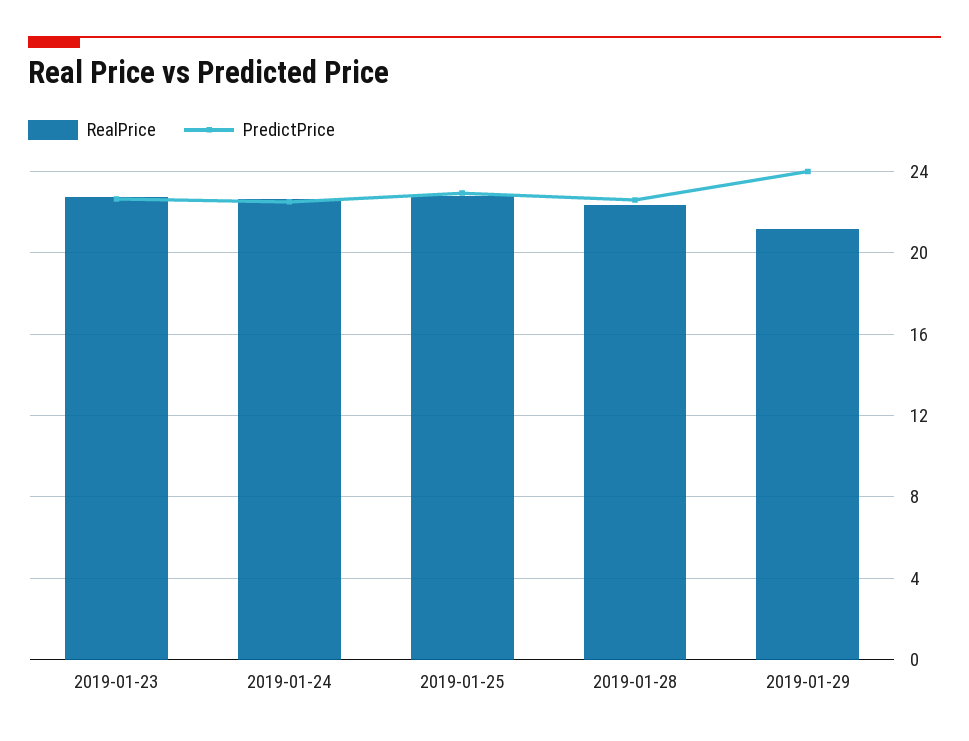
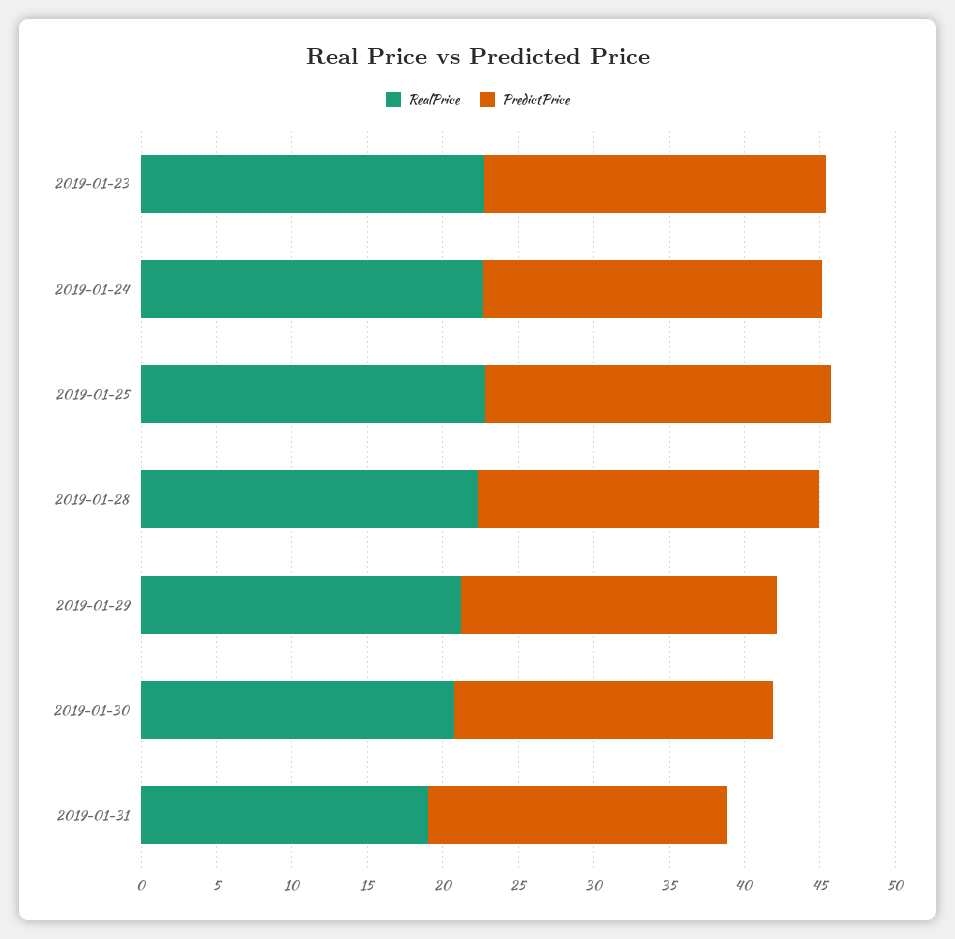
PredictPrice, 2019-01-29: 24 -> 21
RealPrice, 2019-01-30: none -> 21
PredictPrice, 2019-01-30: none -> 21
RealPrice, 2019-01-31: none -> 19
PredictPrice, 2019-01-31: none -> 20

